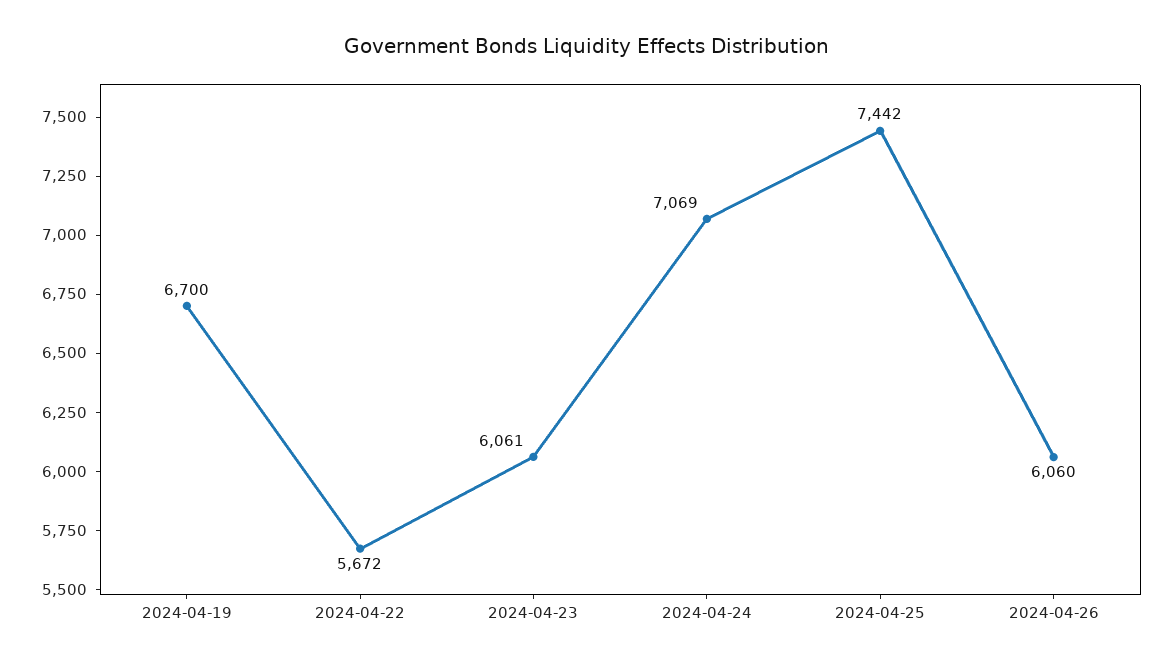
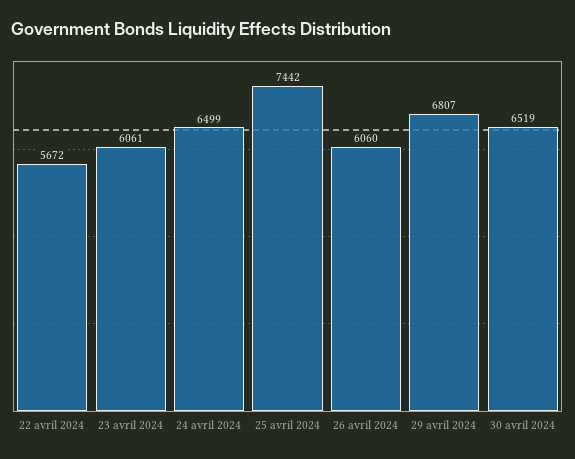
2024-04-19: 6700 -> none
2024-04-24: 7069 -> 6499
29 avril 2024: none -> 6807
30 avril 2024: none -> 6519

